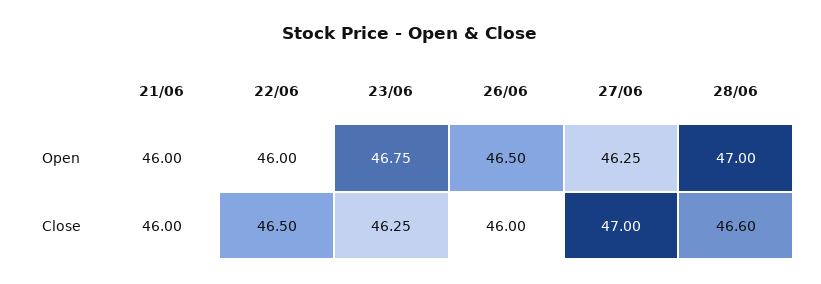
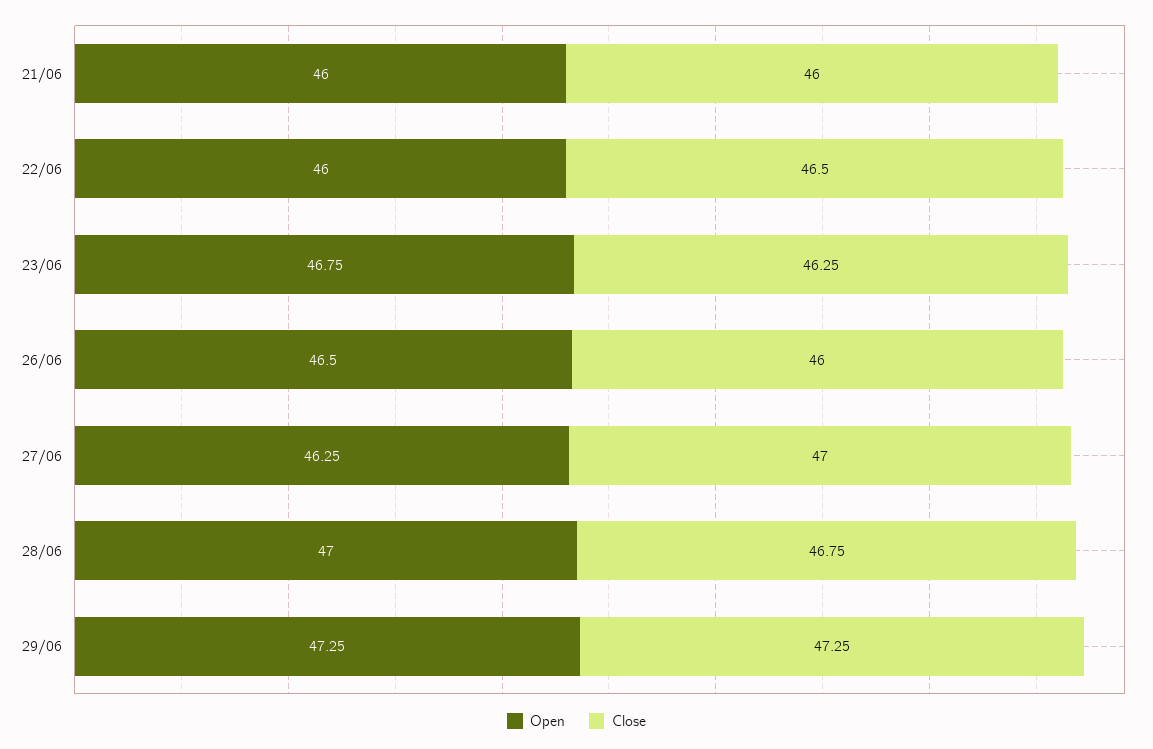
Close, 28/06: 46.6 -> 46.75
Open, 29/06: none -> 47.25
Close, 29/06: none -> 47.25

